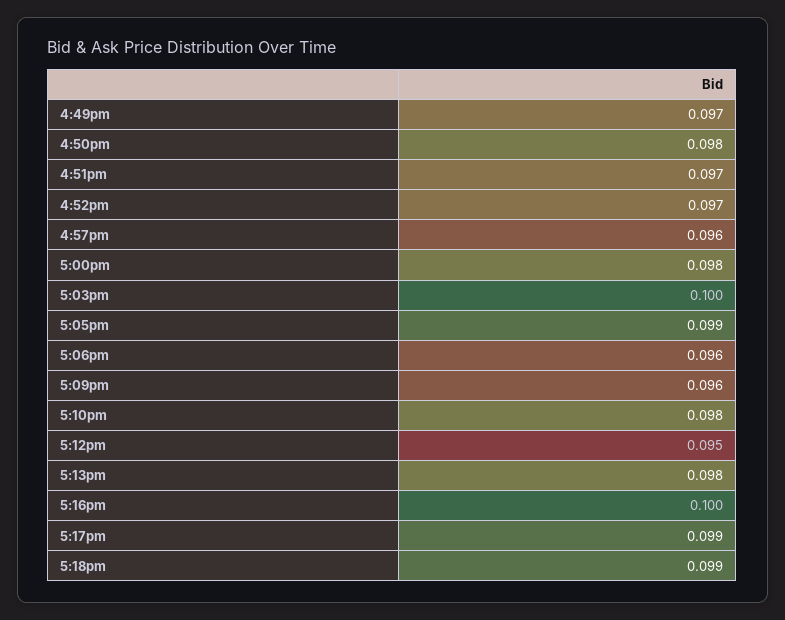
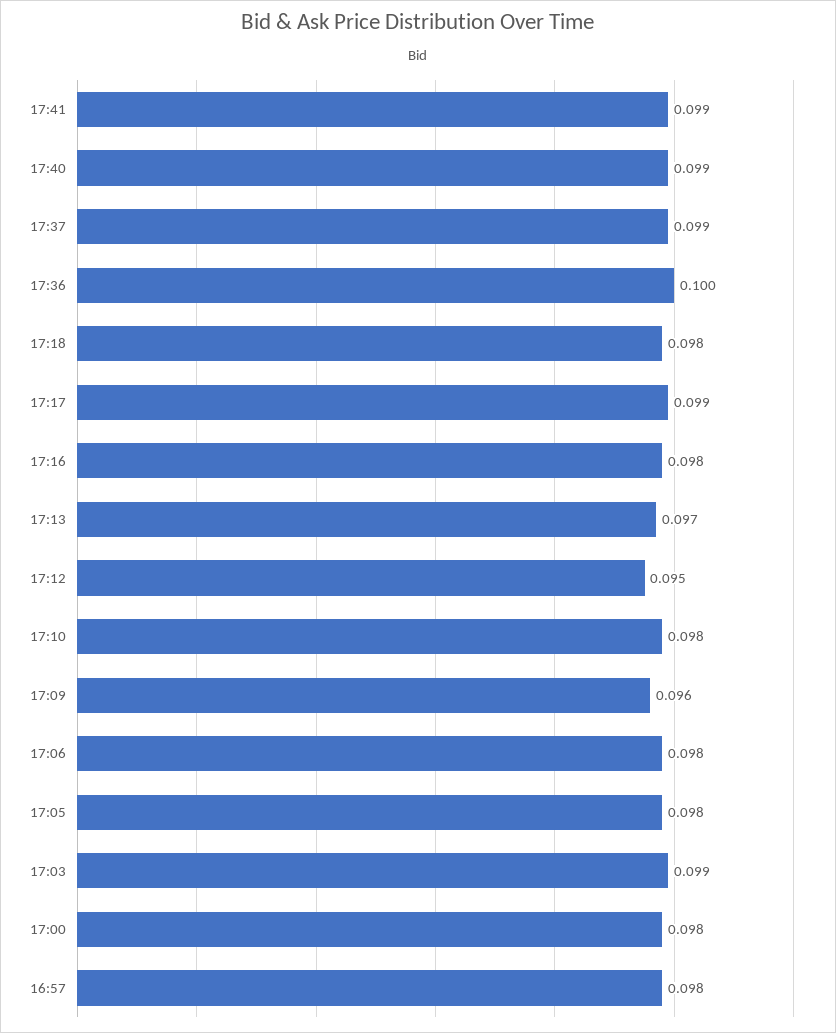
4:49pm: 0.097 -> none
4:50pm: 0.098 -> none
4:51pm: 0.097 -> none
4:52pm: 0.097 -> none
4:57pm: 0.096 -> 0.098
5:03pm: 0.1 -> 0.099
5:05pm: 0.099 -> 0.098
5:06pm: 0.096 -> 0.098
5:13pm: 0.098 -> 0.097
5:16pm: 0.1 -> 0.098
5:18pm: 0.099 -> 0.098
17:41: none -> 0.099
17:40: none -> 0.099
17:37: none -> 0.099
17:36: none -> 0.1

